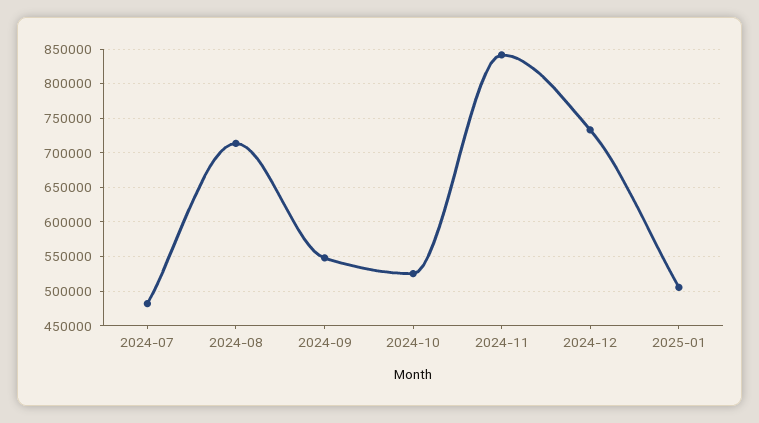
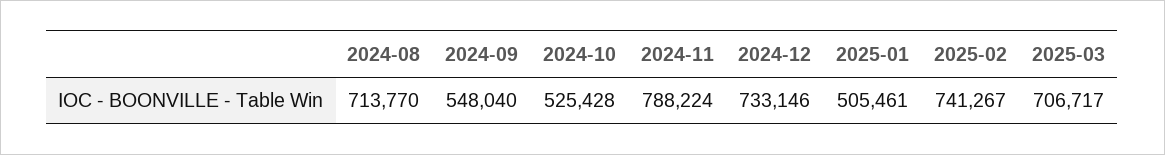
2024-07: 480000 -> none
2024-11: 840000 -> 788224
2025-02: none -> 741267
2025-03: none -> 706717

